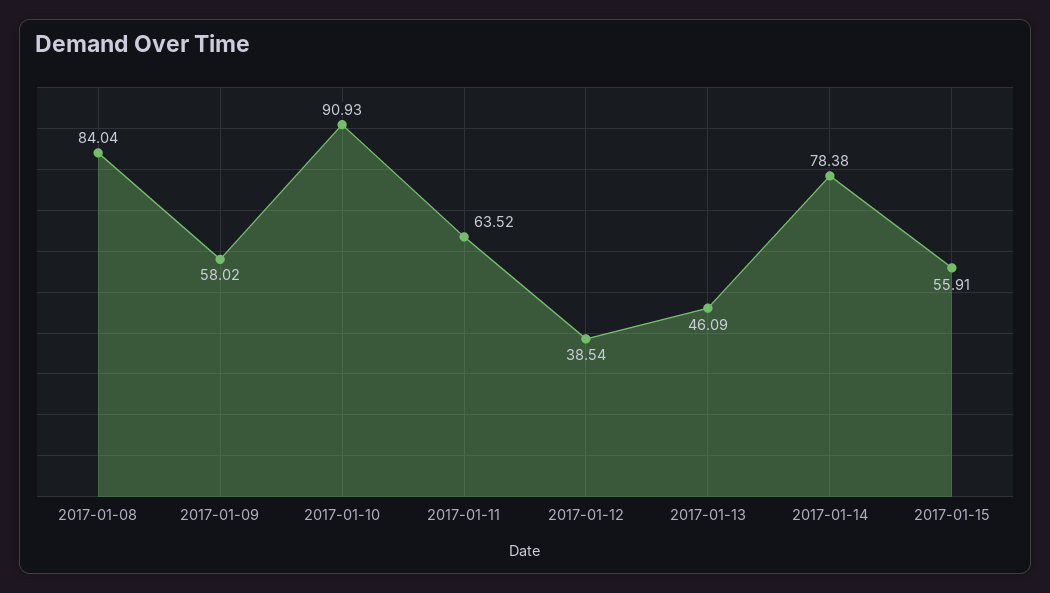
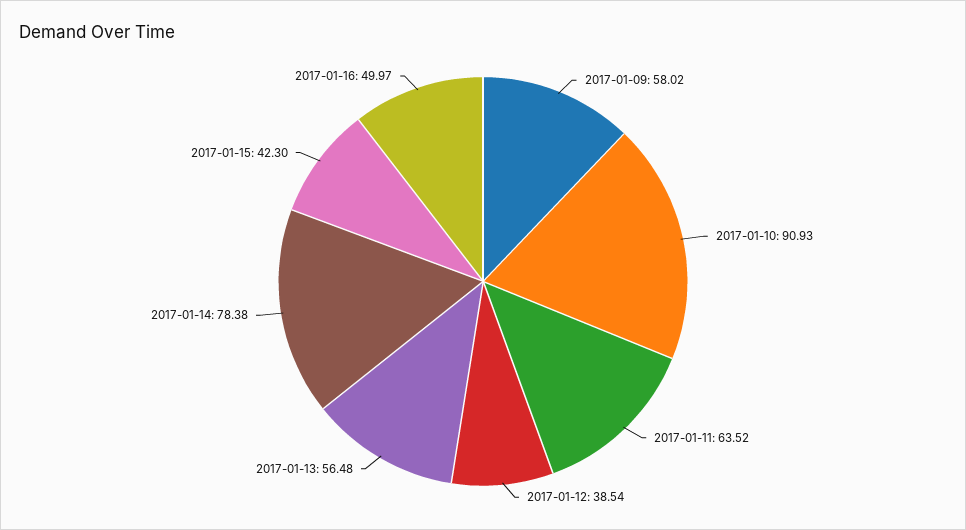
2017-01-08: 84.04 -> none
2017-01-13: 46.09 -> 56.48
2017-01-15: 55.91 -> 42.3
2017-01-16: none -> 49.97

